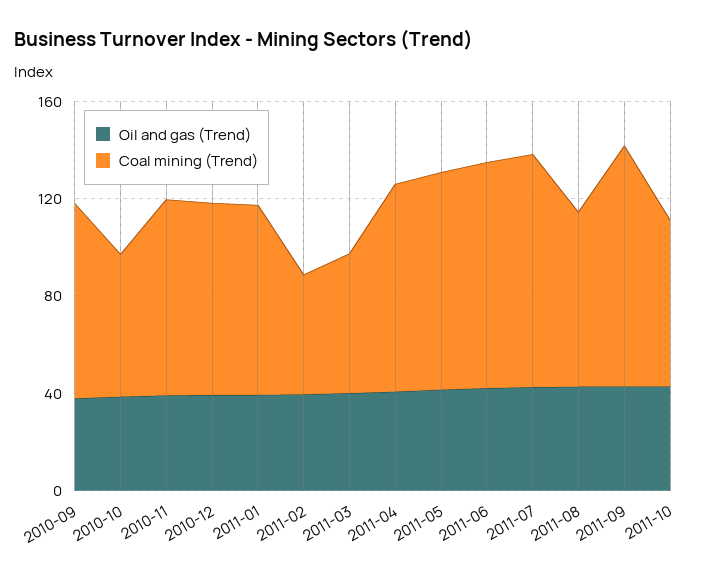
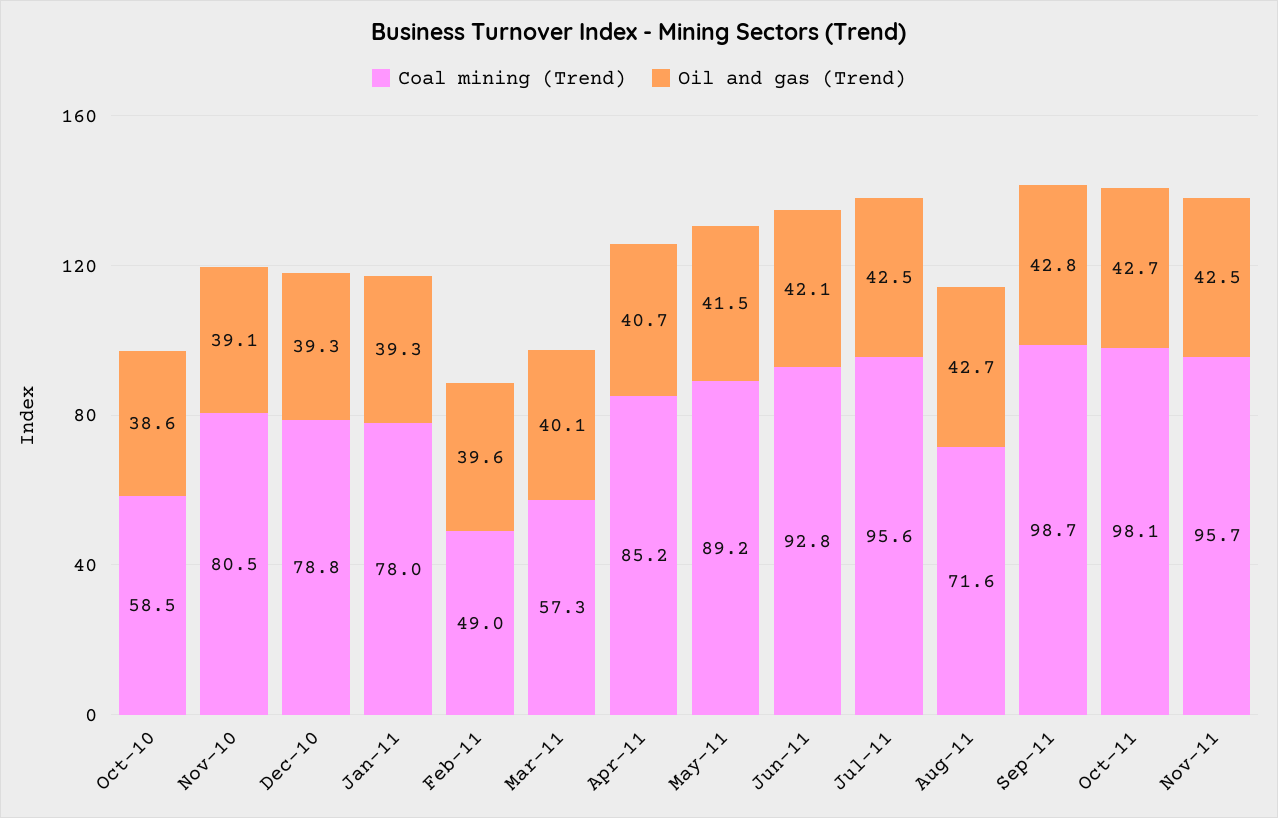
Oil and gas (Trend), 2010-09: 40 -> none
Coal mining (Trend), 2010-09: 80 -> none
Coal mining (Trend), 2011-10: 70 -> 98.1
Coal mining (Trend), Nov-11: none -> 95.7
Oil and gas (Trend), Nov-11: none -> 42.5

